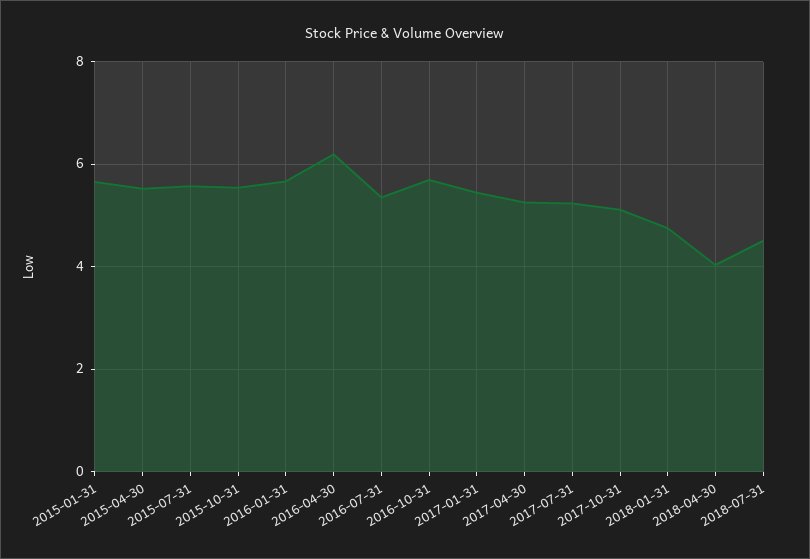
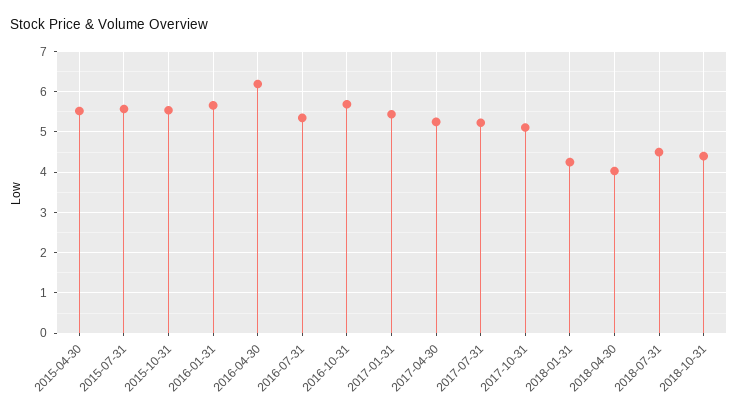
2015-01-31: 5.6 -> none
2018-01-31: 4.8 -> 4.2
2018-10-31: none -> 4.4

